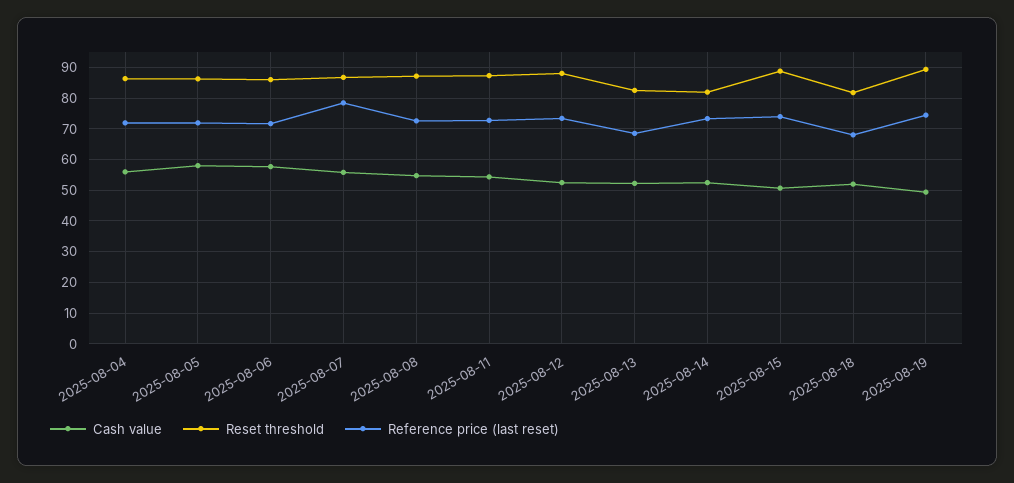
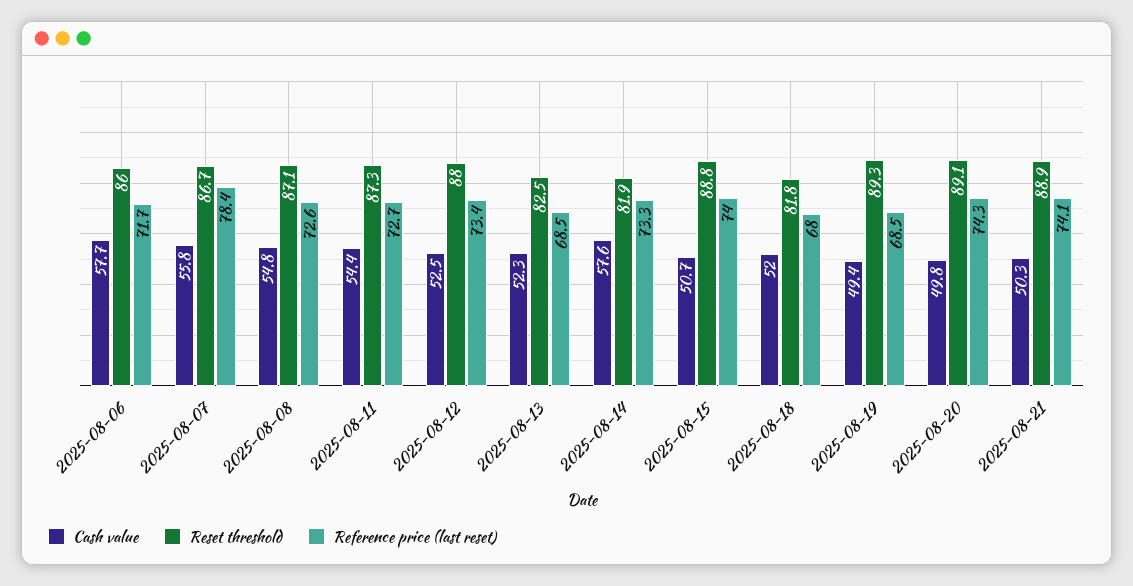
Cash value, 2025-08-04: 56 -> none
Reset threshold, 2025-08-04: 86 -> none
Reference price (last reset), 2025-08-04: 72 -> none
Cash value, 2025-08-05: 58 -> none
Reset threshold, 2025-08-05: 86 -> none
Reference price (last reset), 2025-08-05: 72 -> none
Cash value, 2025-08-14: 52 -> 57.6
Reference price (last reset), 2025-08-19: 74 -> 68.5
Cash value, 2025-08-20: none -> 49.8
Reset threshold, 2025-08-20: none -> 89.1
Reference price (last reset), 2025-08-20: none -> 74.3
Cash value, 2025-08-21: none -> 50.3
Reset threshold, 2025-08-21: none -> 88.9
Reference price (last reset), 2025-08-21: none -> 74.1

